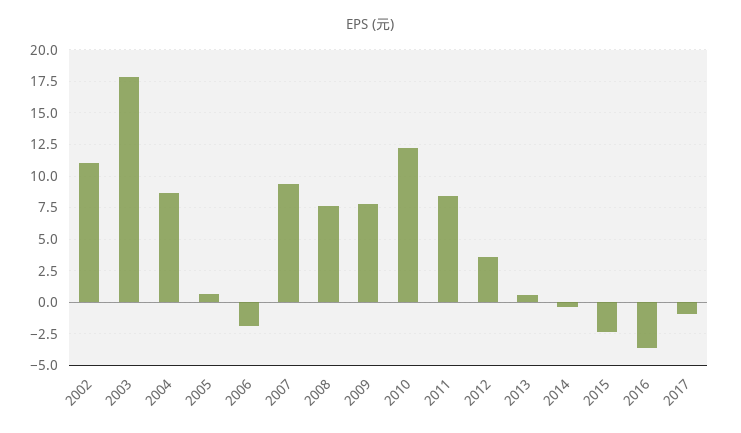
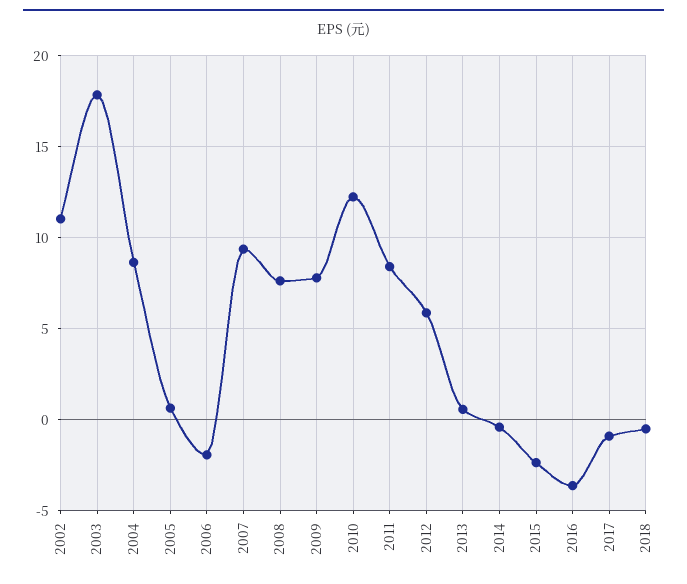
2012: 3.5 -> 6
2018: none -> -0.5

